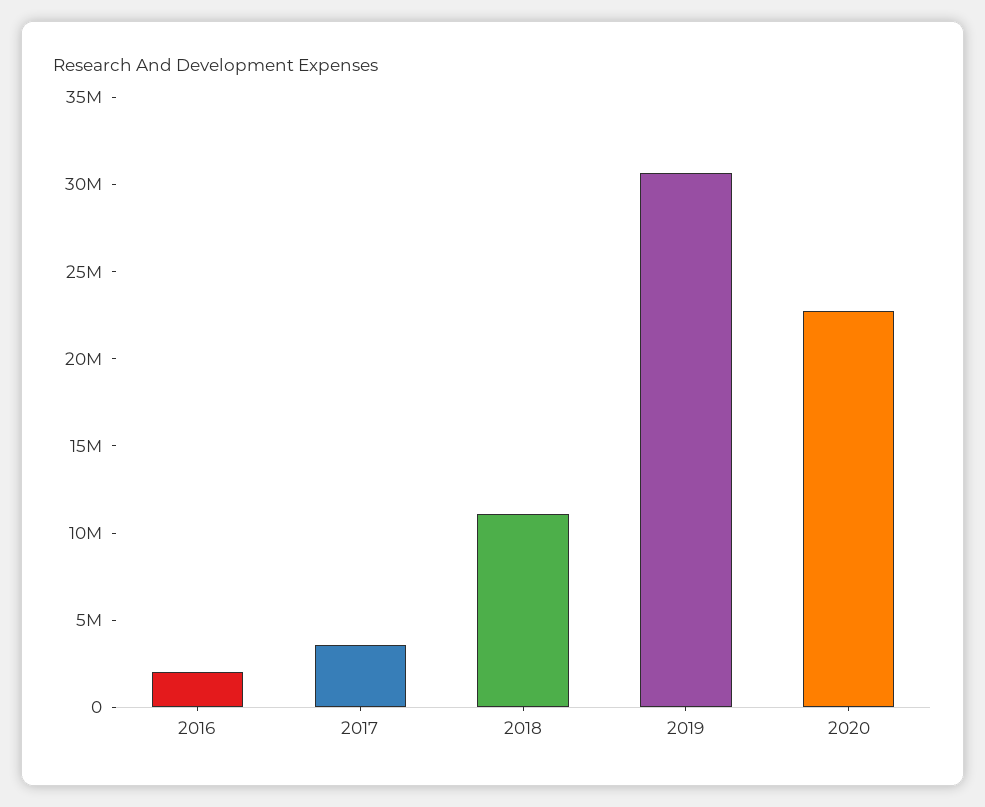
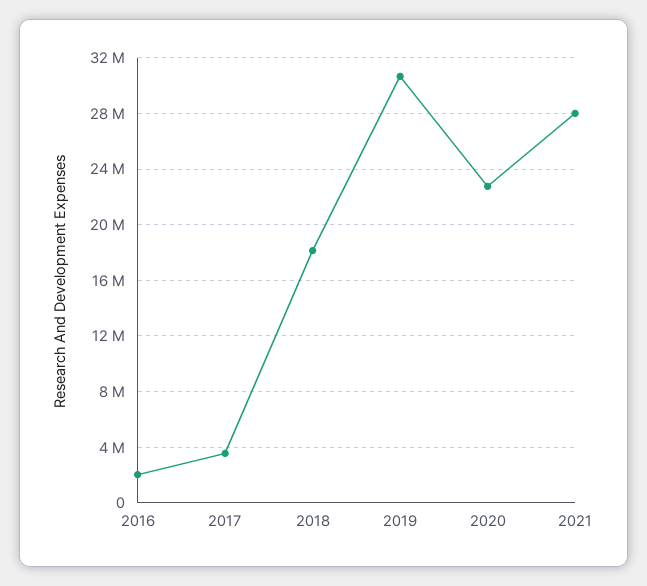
2018: 11000000 -> 18000000
2021: none -> 28000000

